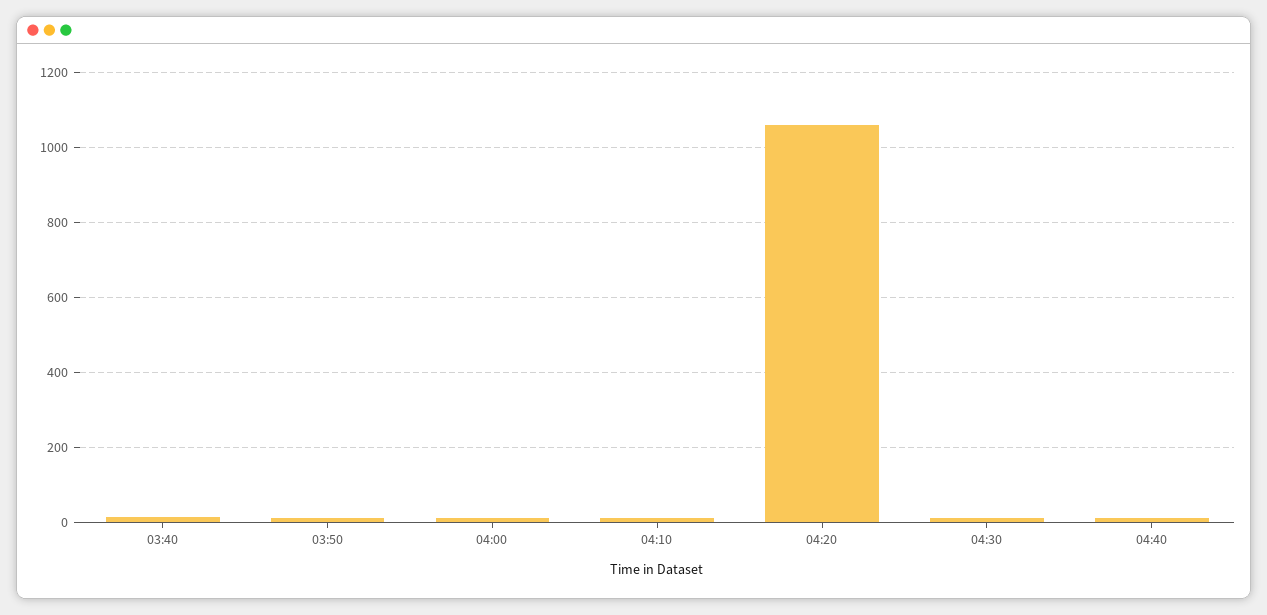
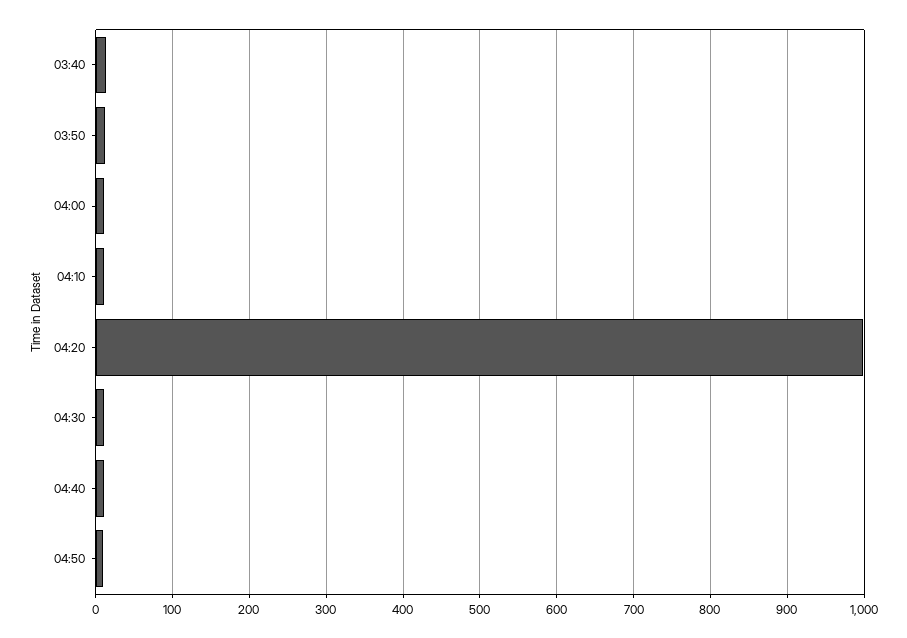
04:20: 1060 -> 1000
04:50: none -> 10

